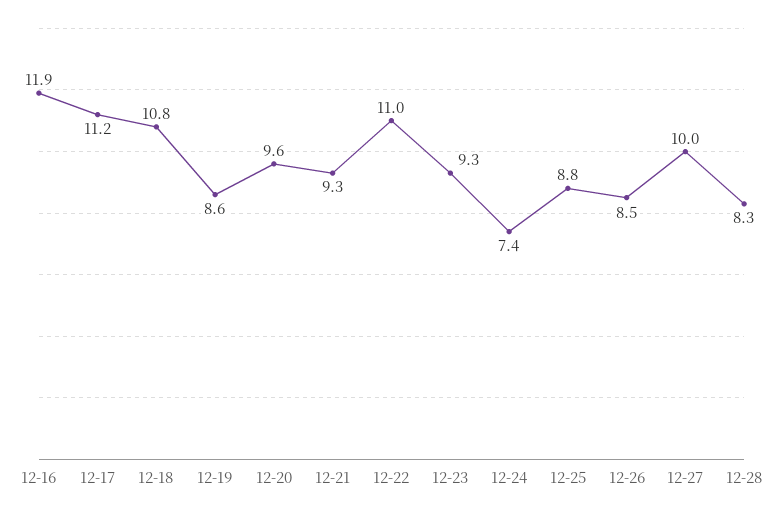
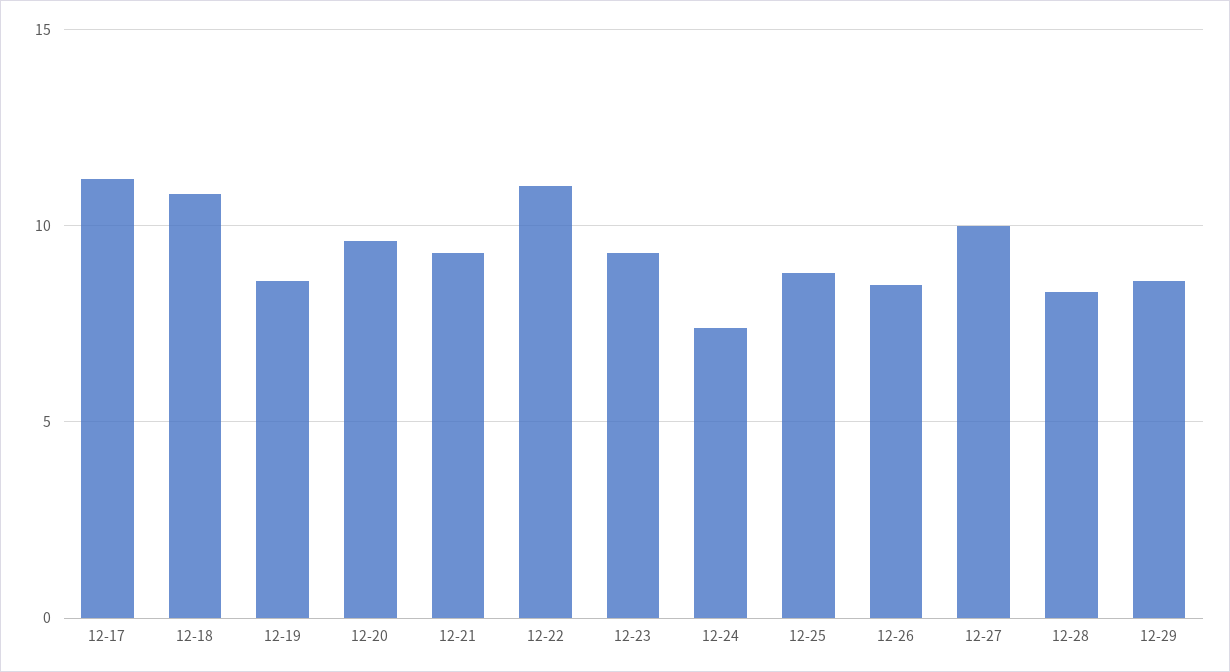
12-16: 11.9 -> none
12-29: none -> 8.5

